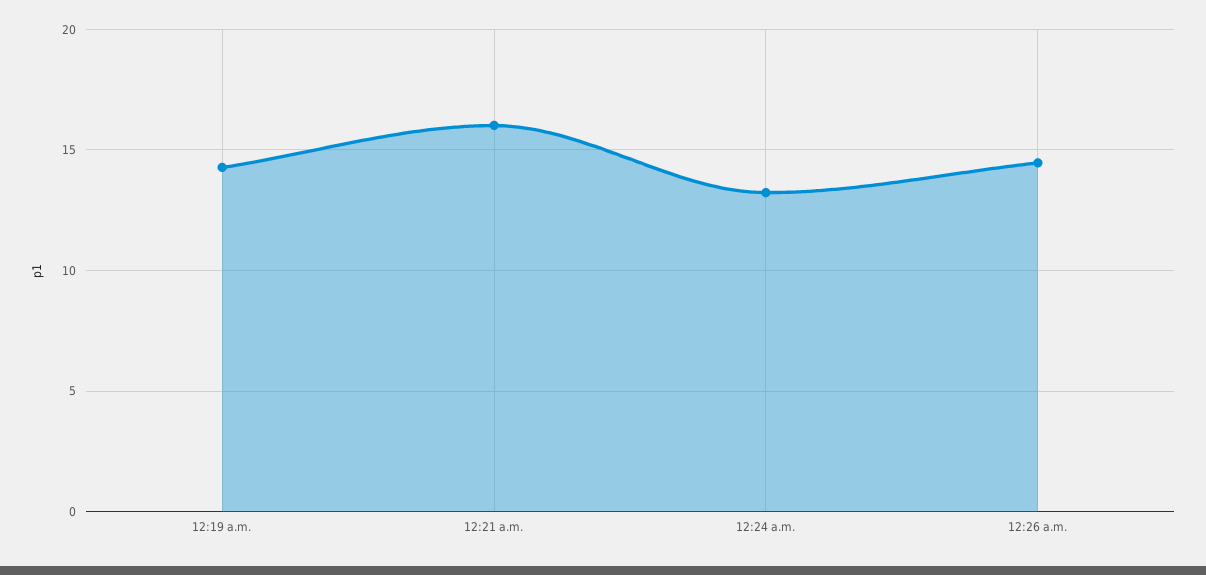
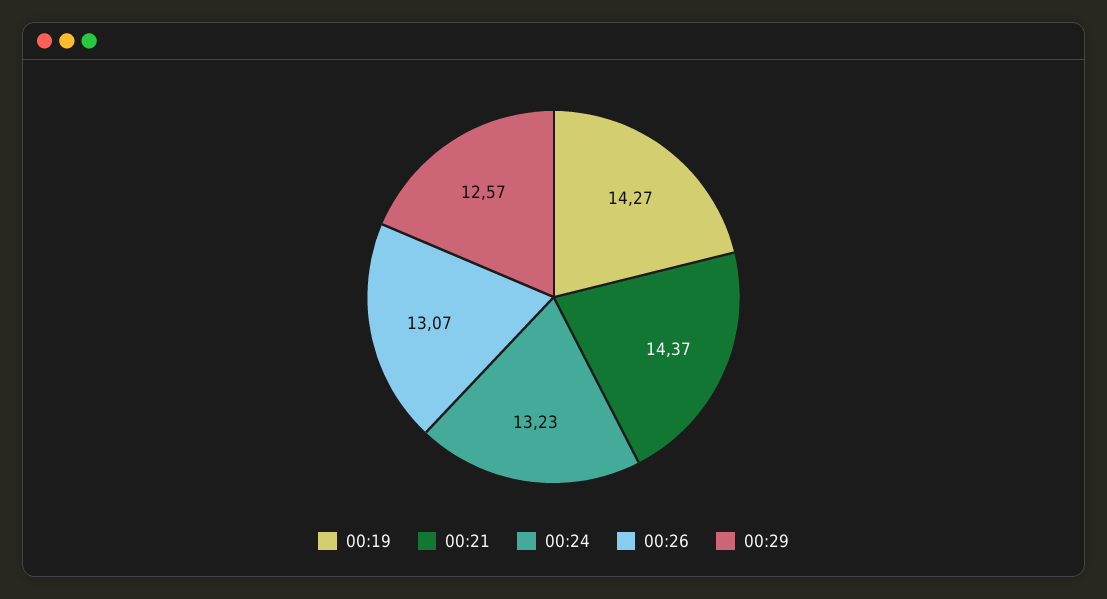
12:21 a.m.: 16 -> 14.37
12:26 a.m.: 14.5 -> 13.07
00:29: none -> 12.57

